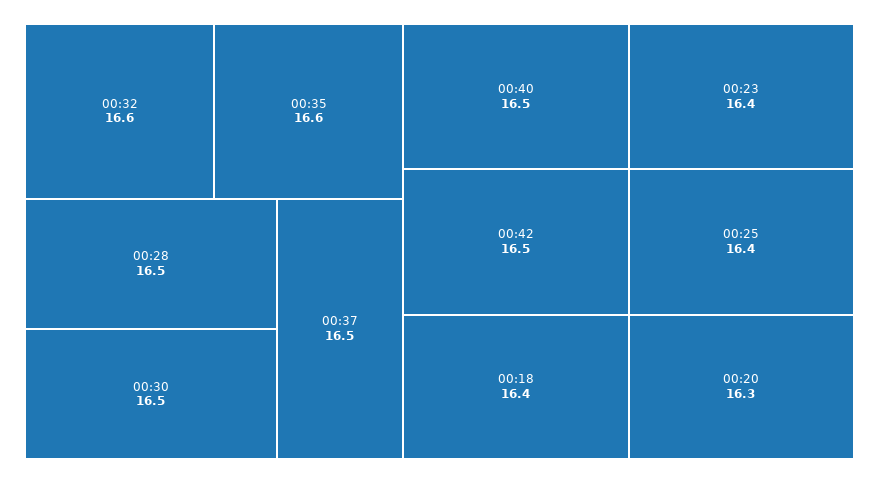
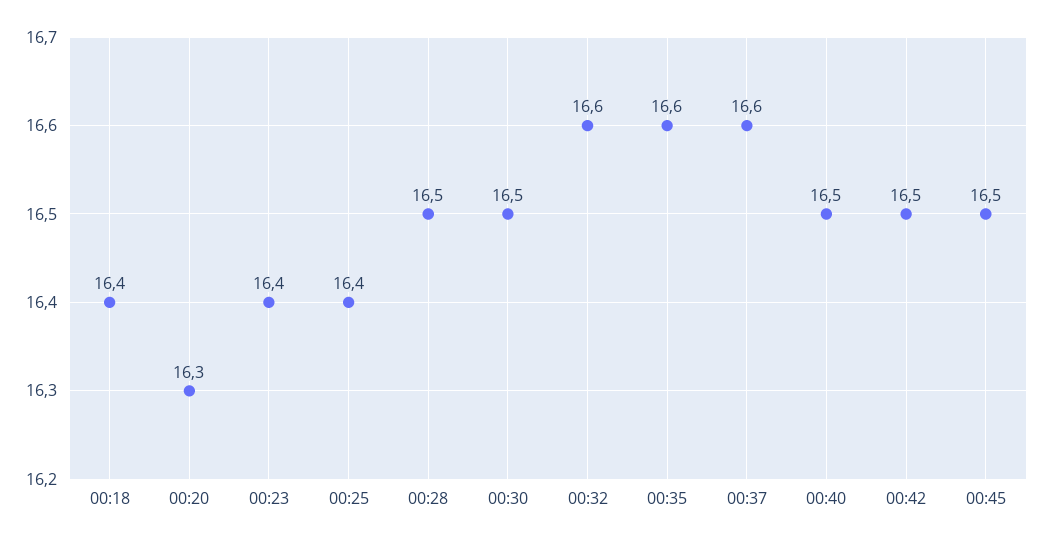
00:37: 16.5 -> 16.6
00:45: none -> 16.5

